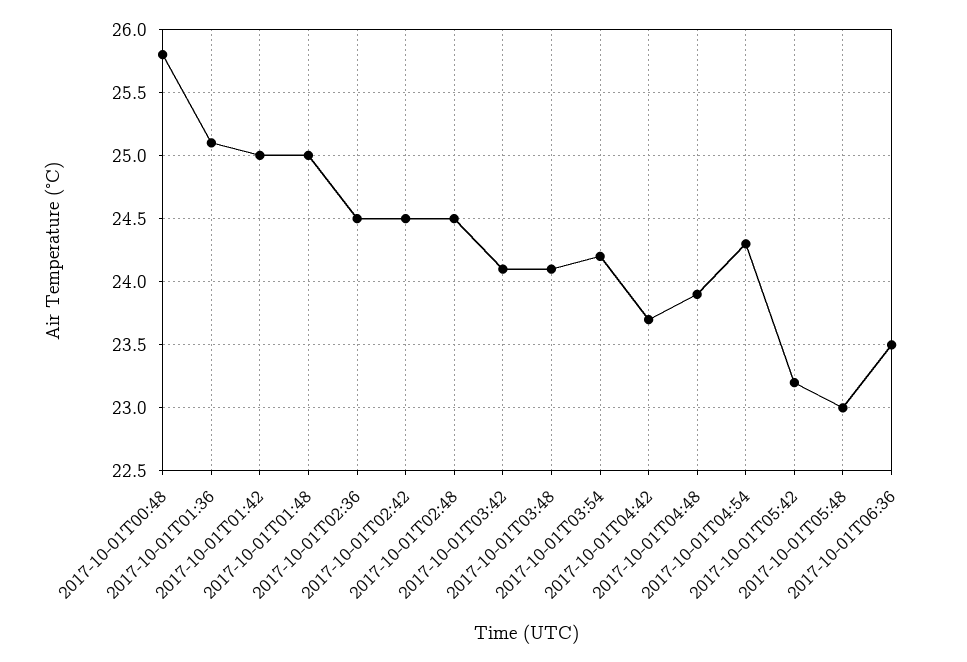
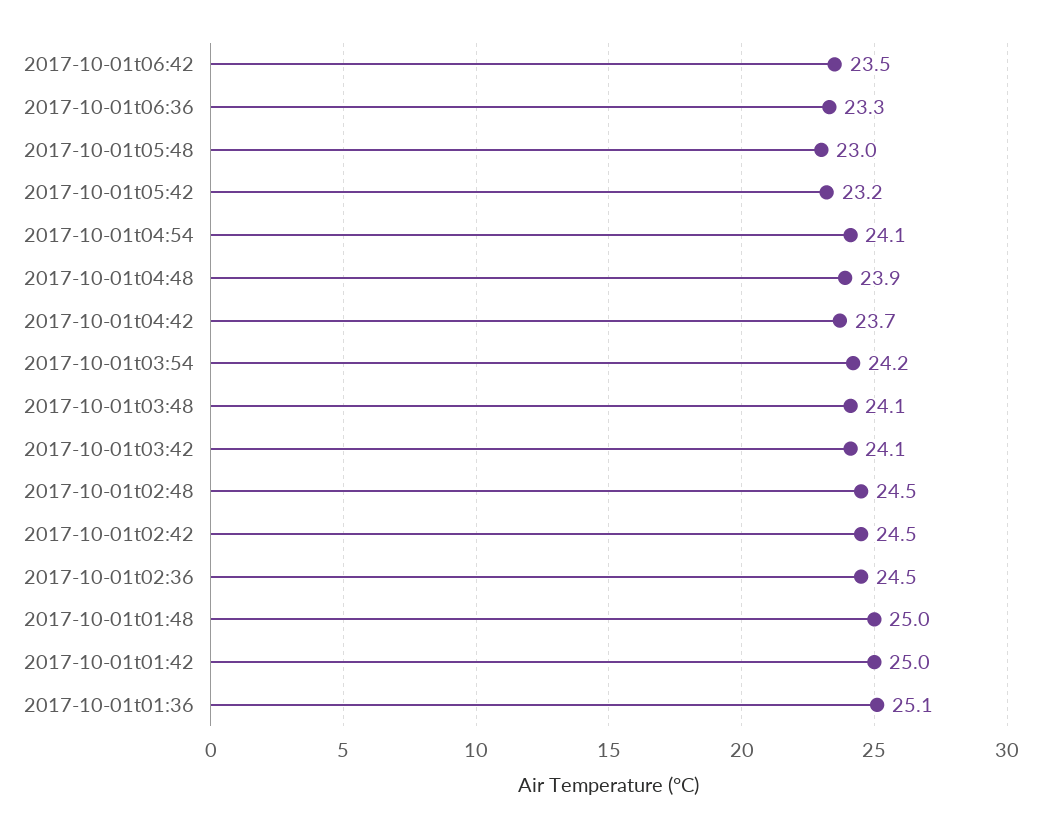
2017-10-01T00:48: 25.8 -> none
2017-10-01T04:54: 24.3 -> 24.1
2017-10-01T06:36: 23.5 -> 23.3
2017-10-01t06:42: none -> 23.5

